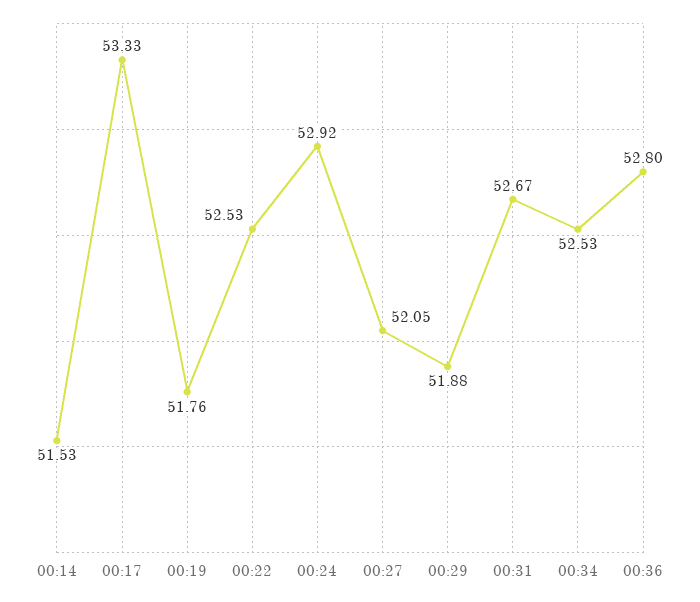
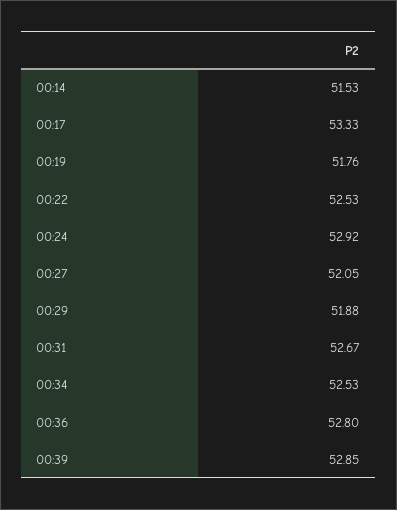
00:39: none -> 52.85

